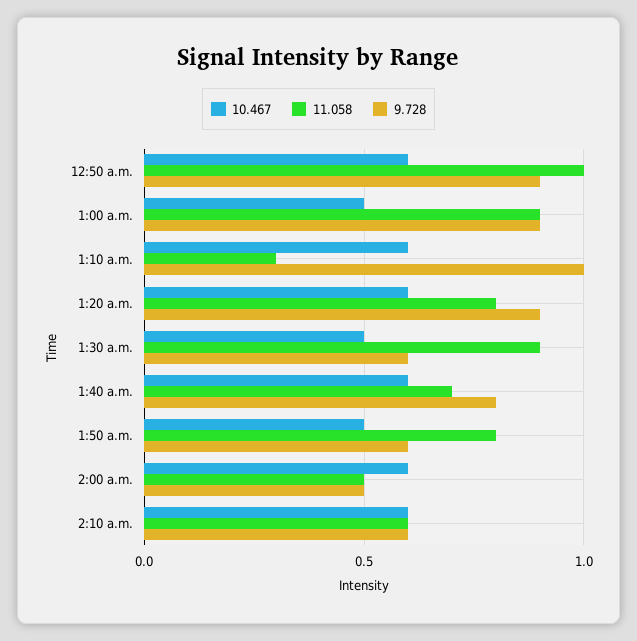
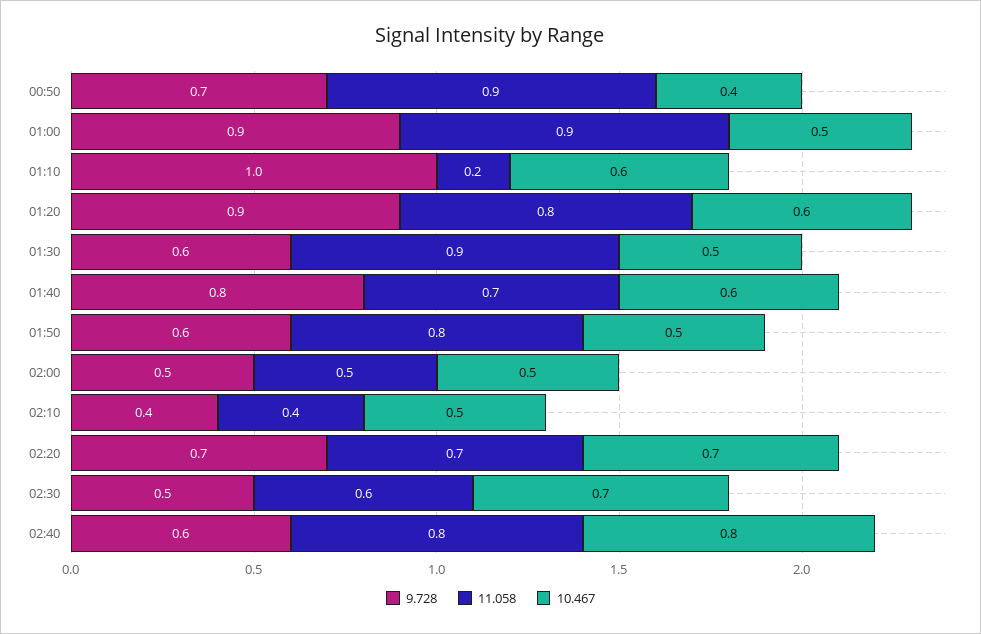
10.467, 12:50 a.m.: 0.6 -> 0.4
11.058, 12:50 a.m.: 1 -> 0.9
9.728, 12:50 a.m.: 0.9 -> 0.7
11.058, 1:10 a.m.: 0.3 -> 0.2
10.467, 2:00 a.m.: 0.6 -> 0.5
10.467, 2:10 a.m.: 0.6 -> 0.5
11.058, 2:10 a.m.: 0.6 -> 0.4
9.728, 2:10 a.m.: 0.6 -> 0.4
9.728, 02:20: none -> 0.7
11.058, 02:20: none -> 0.7
10.467, 02:20: none -> 0.7
9.728, 02:30: none -> 0.5
11.058, 02:30: none -> 0.6
10.467, 02:30: none -> 0.7
9.728, 02:40: none -> 0.6
11.058, 02:40: none -> 0.8
10.467, 02:40: none -> 0.8

